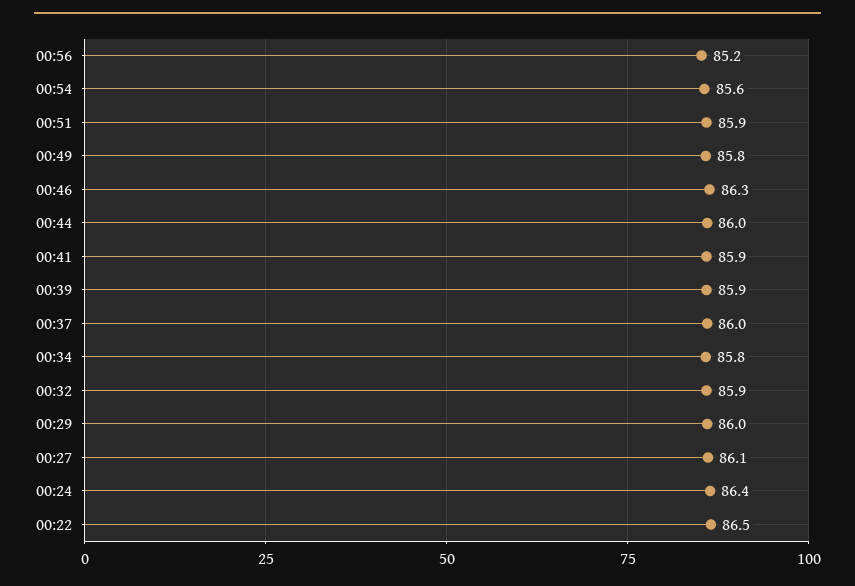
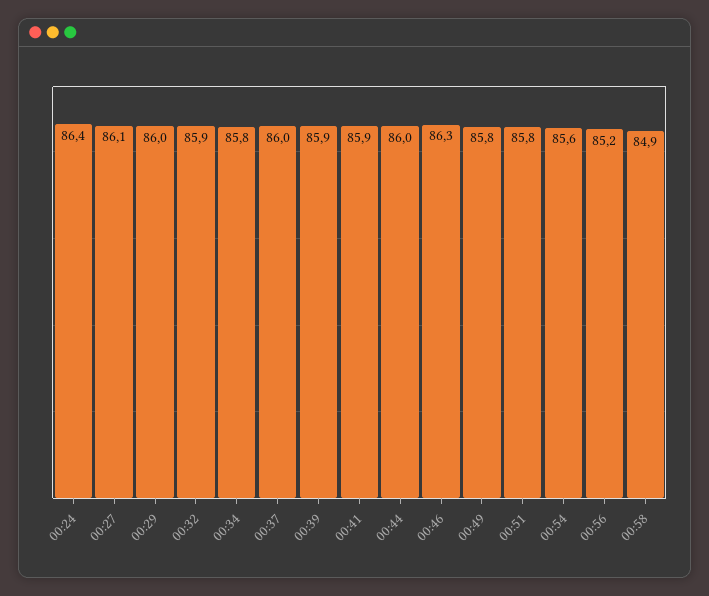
00:51: 85.9 -> 85.8
00:22: 86.5 -> none
00:58: none -> 84.9

